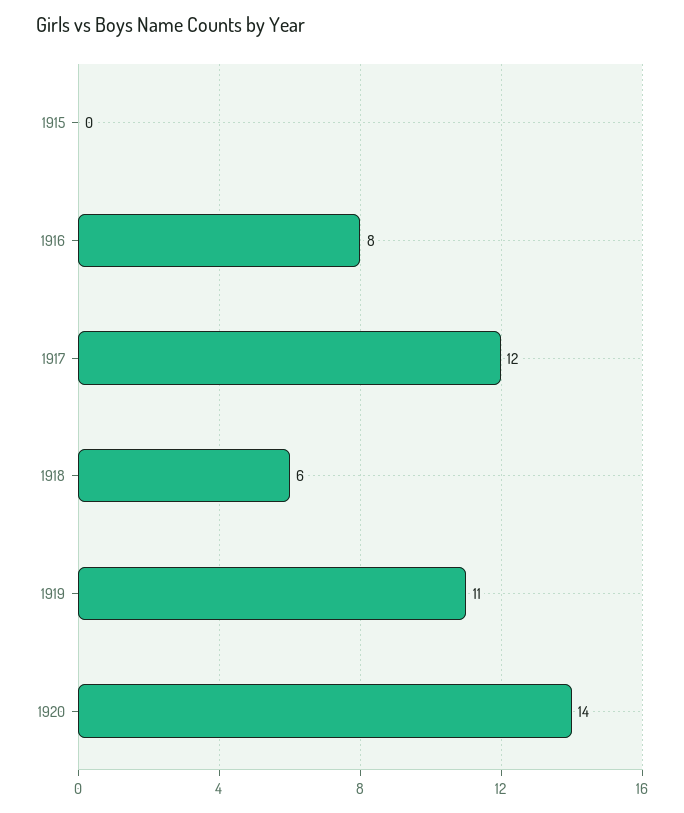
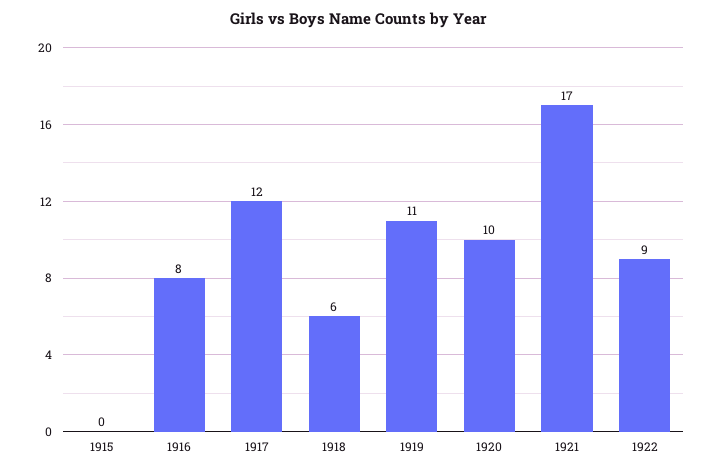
1920: 14 -> 10
1921: none -> 17
1922: none -> 9

